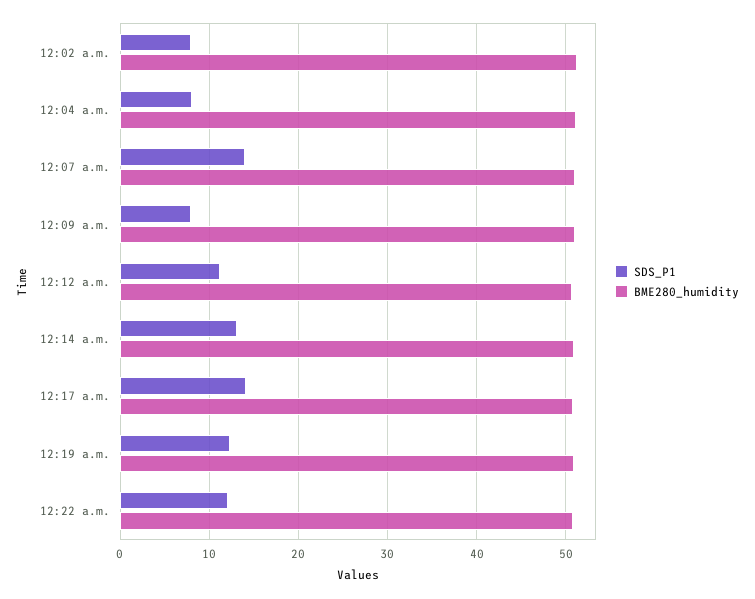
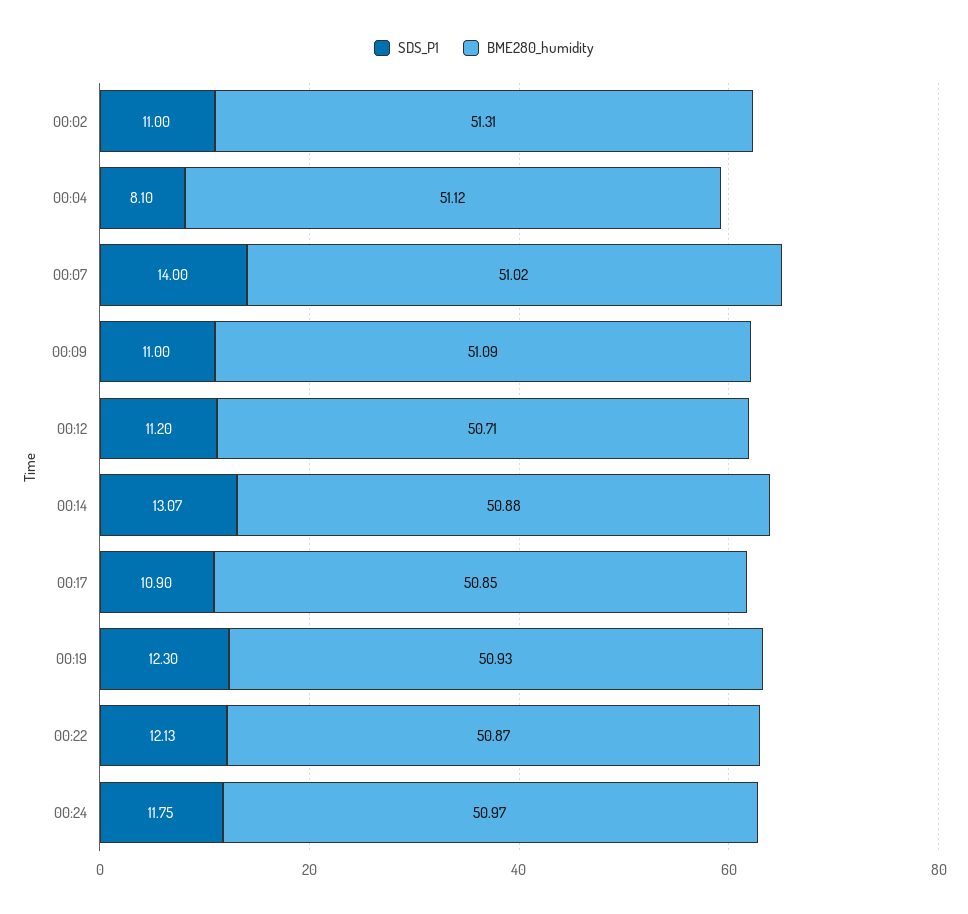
SDS_P1, 12:02 a.m.: 8 -> 11
SDS_P1, 12:09 a.m.: 8 -> 11
SDS_P1, 12:17 a.m.: 14 -> 10.9
SDS_P1, 00:24: none -> 11.75
BME280_humidity, 00:24: none -> 50.97

